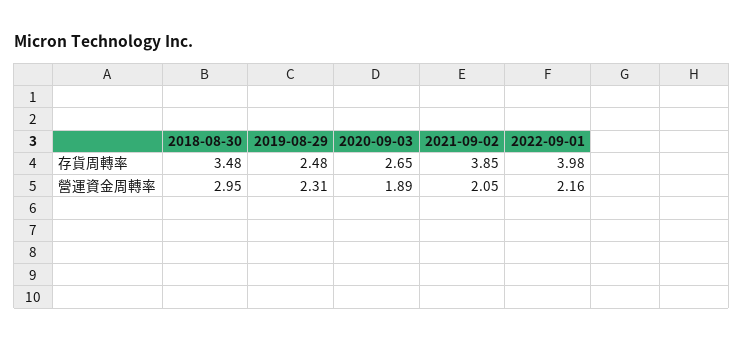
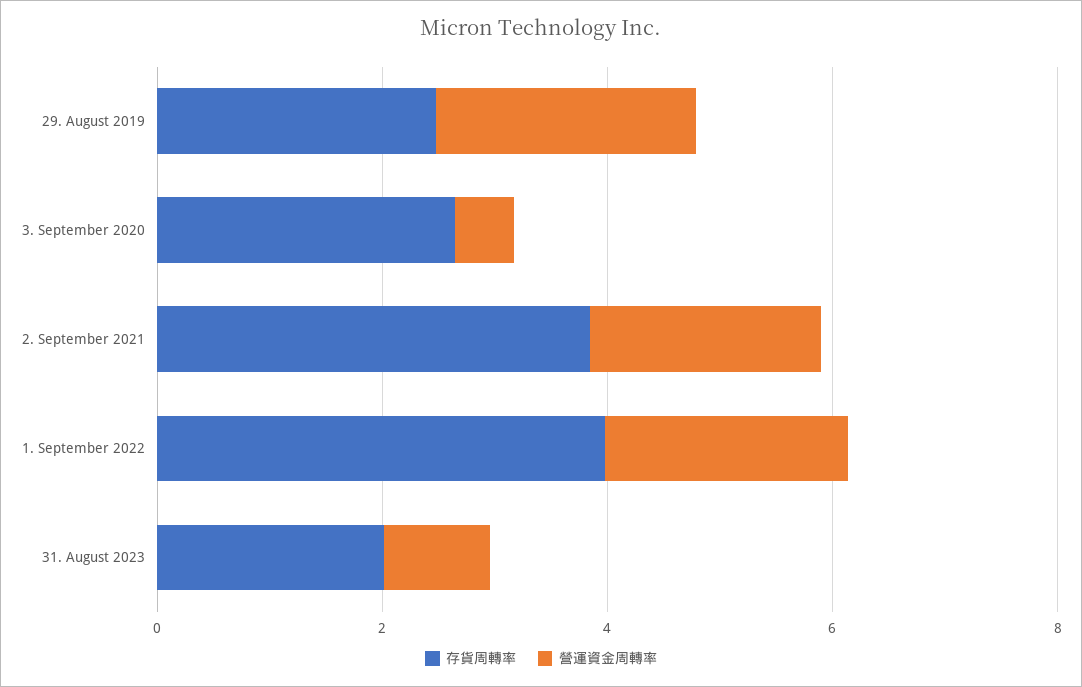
存貨周轉率, 2018-08-30: 3.48 -> none
營運資金周轉率, 2018-08-30: 2.95 -> none
營運資金周轉率, 2020-09-03: 1.89 -> 0.5
存貨周轉率, 31. August 2023: none -> 2
營運資金周轉率, 31. August 2023: none -> 1

